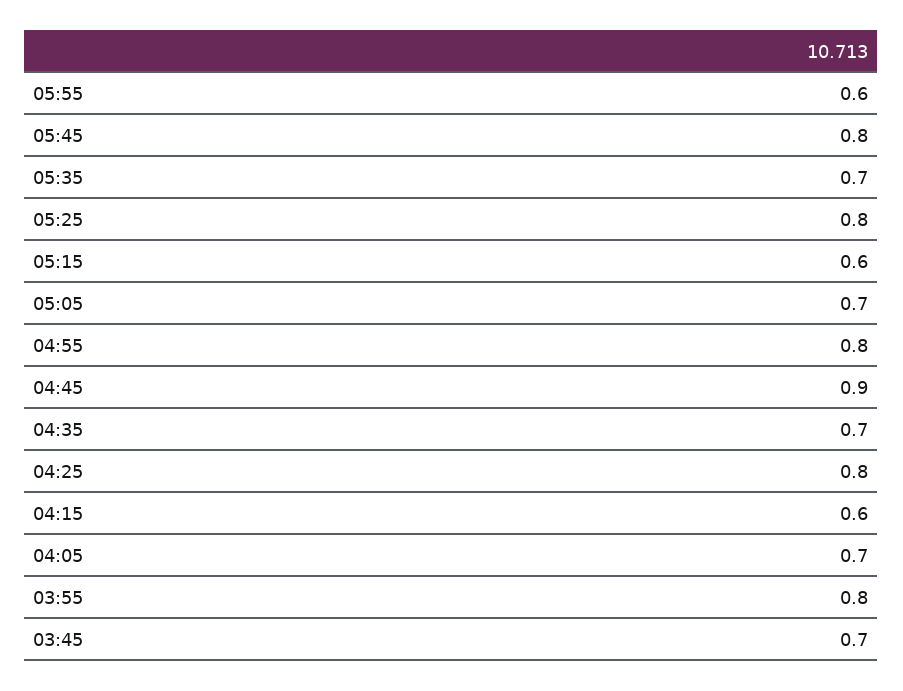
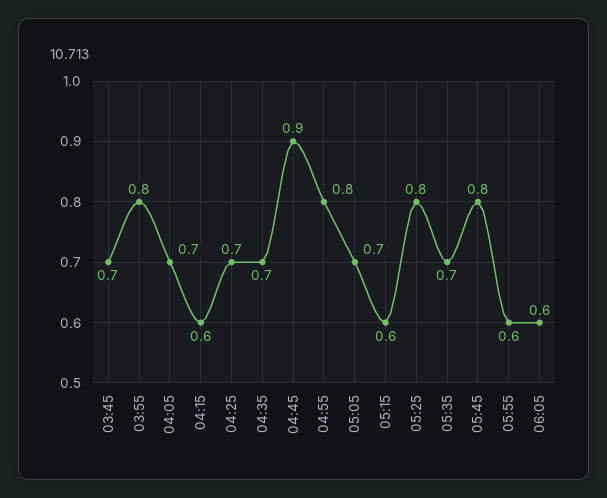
04:25: 0.8 -> 0.7
06:05: none -> 0.6

